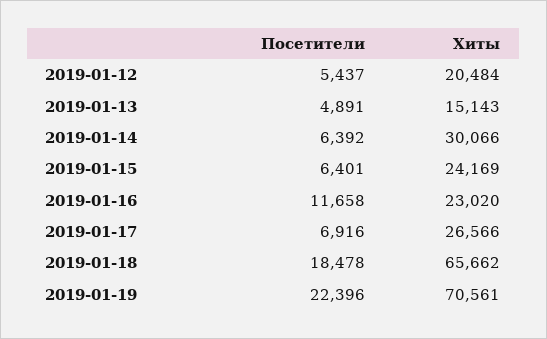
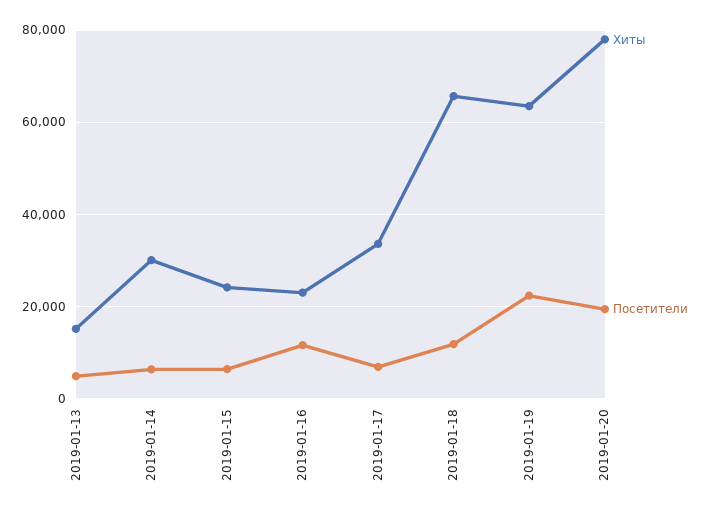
Посетители, 2019-01-12: 5437 -> none
Хиты, 2019-01-12: 20484 -> none
Хиты, 2019-01-17: 26566 -> 34000
Посетители, 2019-01-18: 18478 -> 12000
Хиты, 2019-01-19: 70561 -> 64000
Хиты, 2019-01-20: none -> 78000
Посетители, 2019-01-20: none -> 20000

